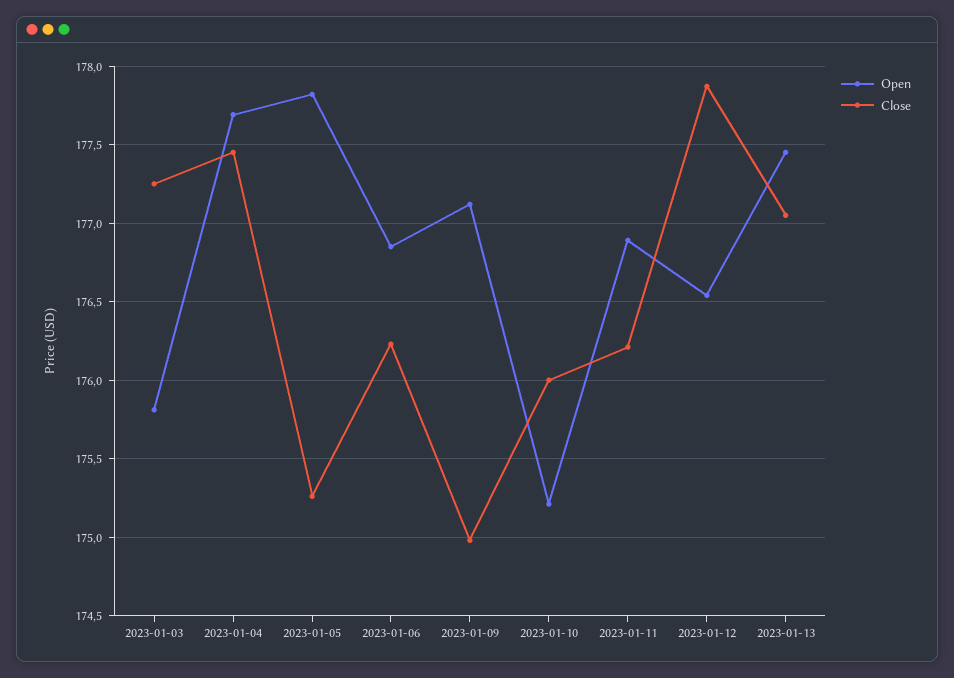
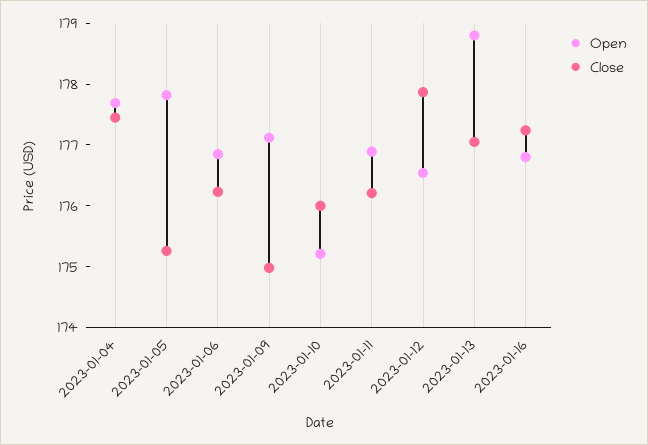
Open, 2023-01-03: 175.8 -> none
Close, 2023-01-03: 177.25 -> none
Open, 2023-01-13: 177.45 -> 178.8
Open, 2023-01-16: none -> 176.8
Close, 2023-01-16: none -> 177.2

